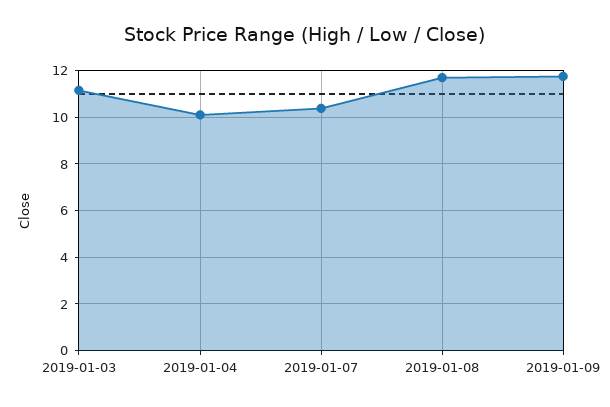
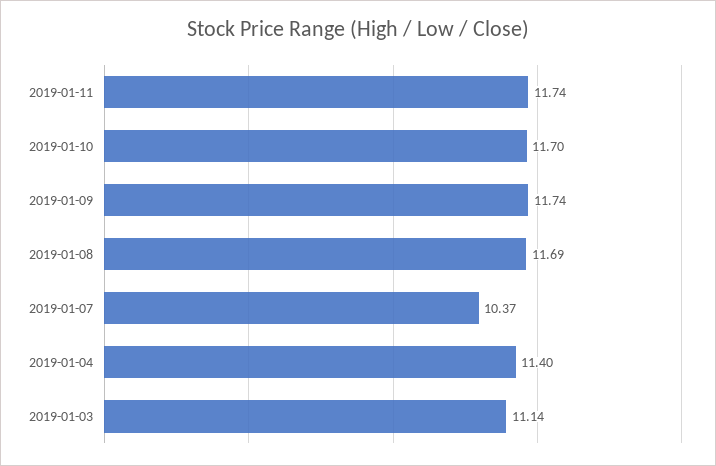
2019-01-04: 10 -> 11.4
2019-01-11: none -> 11.74
2019-01-10: none -> 11.7

